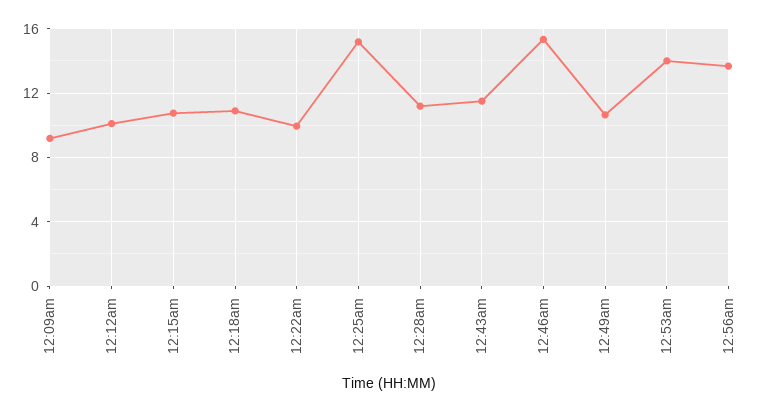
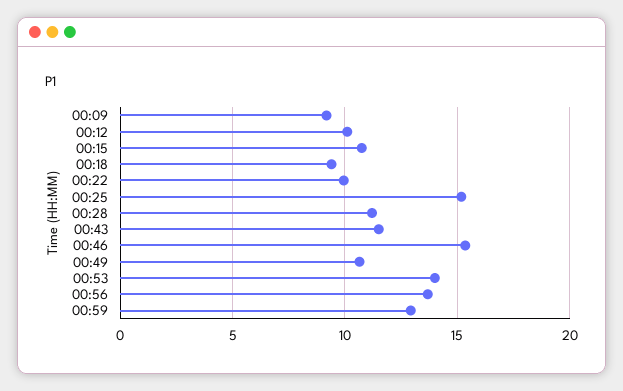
12:18am: 11 -> 9.5
00:59: none -> 13

